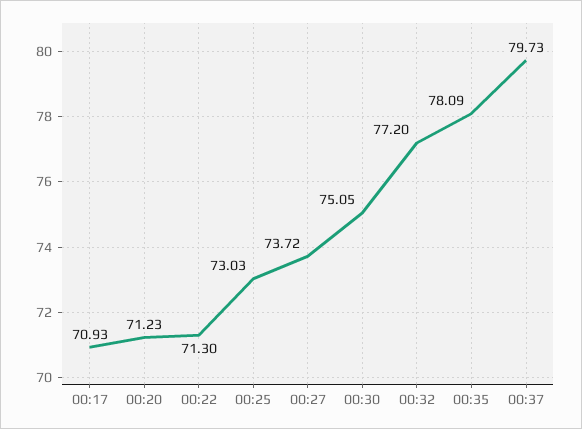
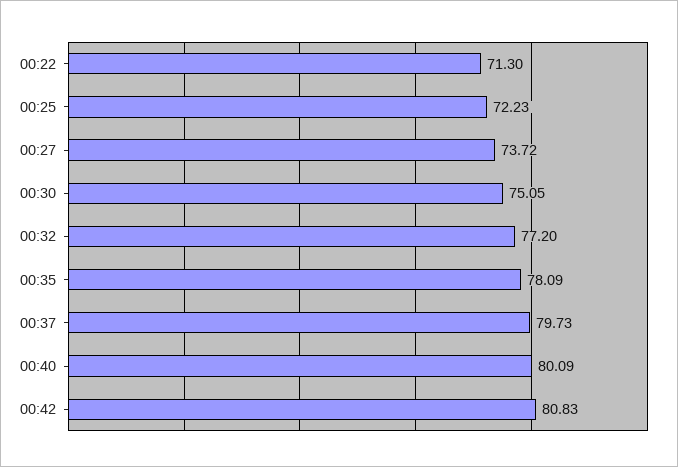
00:17: 70.93 -> none
00:20: 71.23 -> none
00:25: 73.03 -> 72.23
00:40: none -> 80.09
00:42: none -> 80.83

